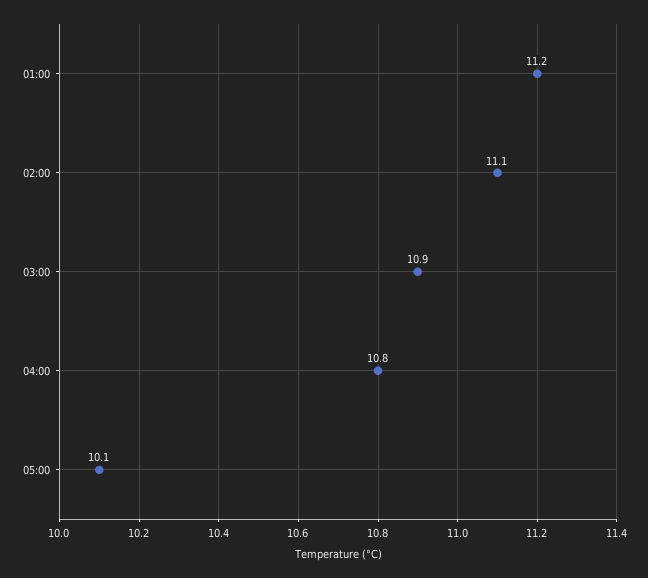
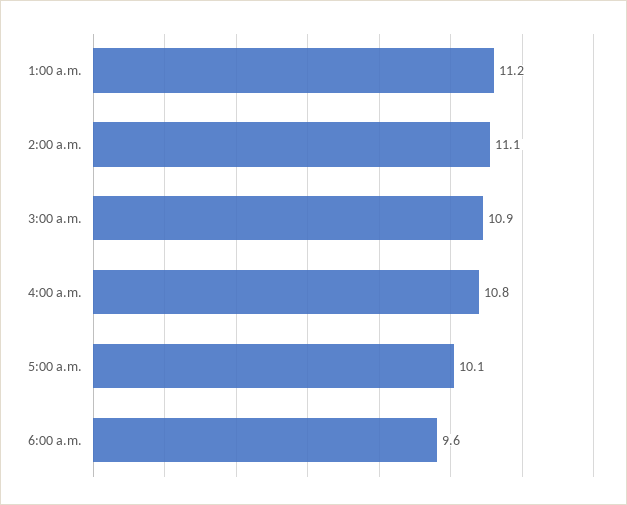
6:00 a.m.: none -> 9.6

